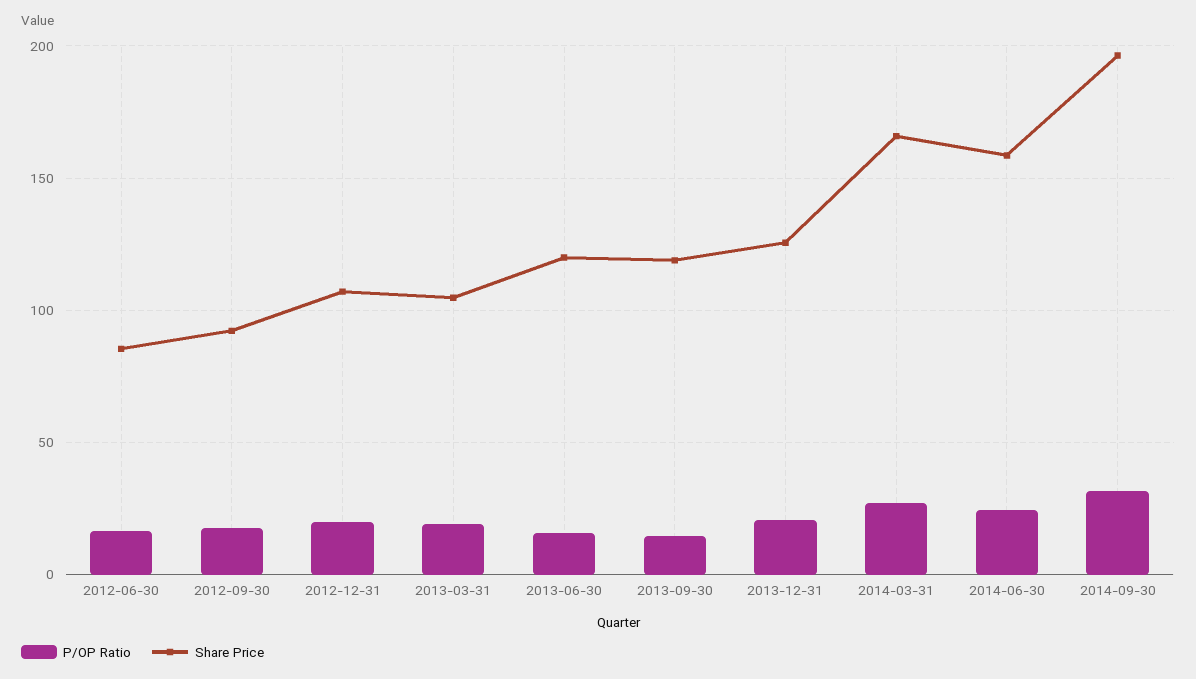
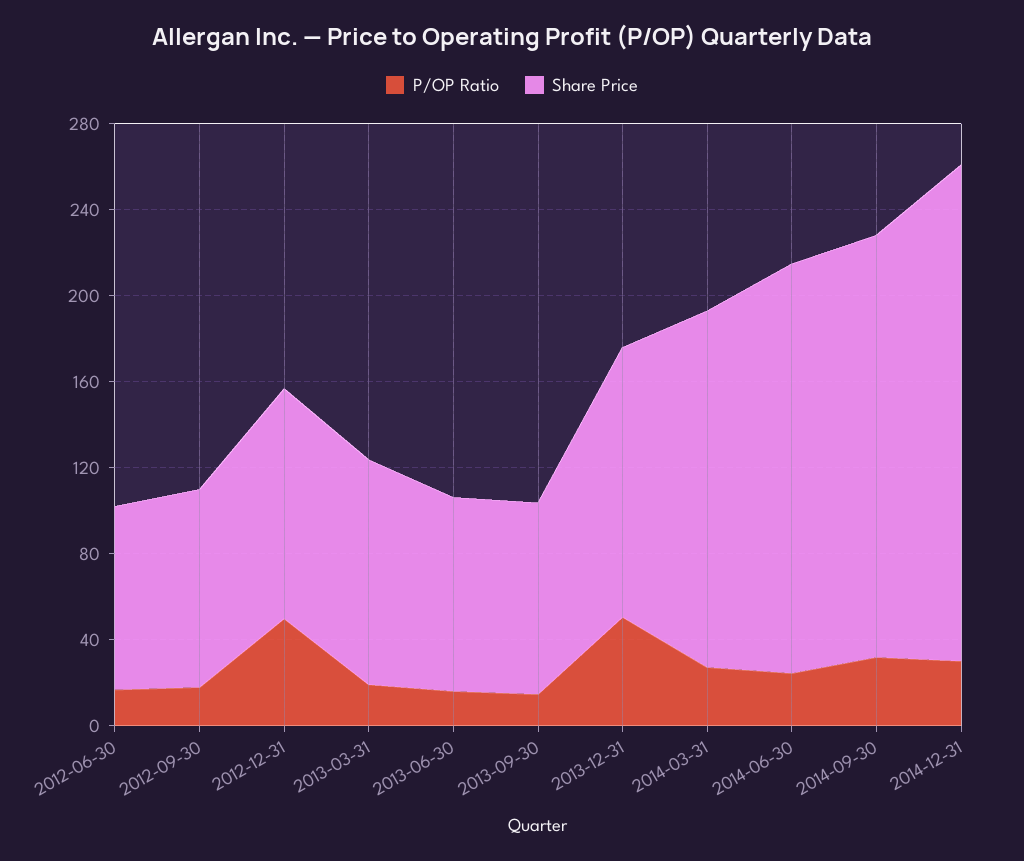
P/OP Ratio, 2012-12-31: 20 -> 50
Share Price, 2013-06-30: 120 -> 90
Share Price, 2013-09-30: 120 -> 90
P/OP Ratio, 2013-12-31: 20 -> 50
Share Price, 2014-06-30: 160 -> 190
P/OP Ratio, 2014-12-31: none -> 30
Share Price, 2014-12-31: none -> 230

